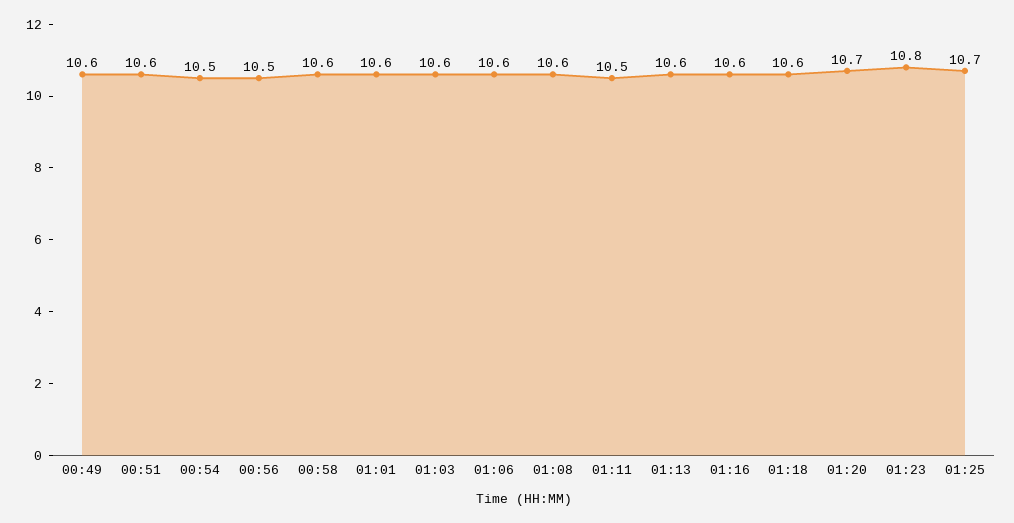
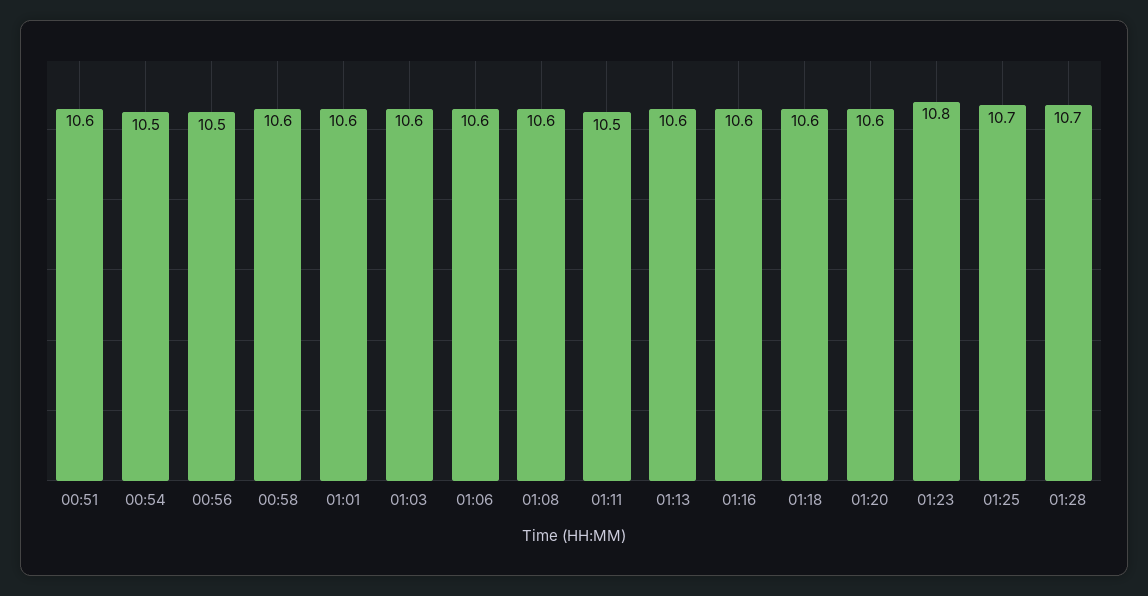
00:49: 10.6 -> none
01:20: 10.7 -> 10.6
01:28: none -> 10.7

